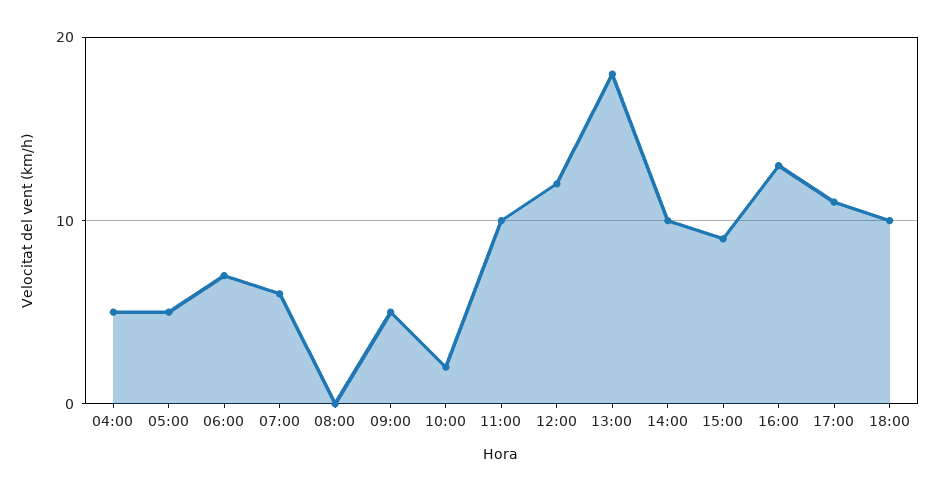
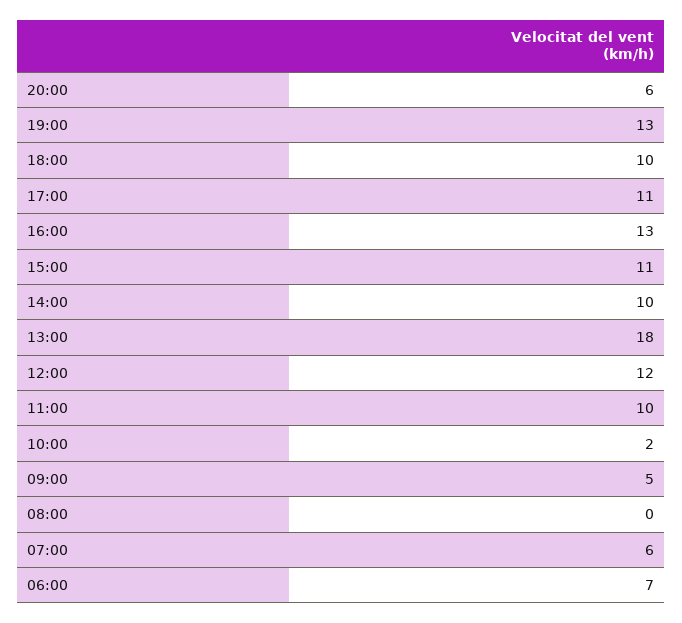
04:00: 5 -> none
05:00: 5 -> none
15:00: 9 -> 11
20:00: none -> 6
19:00: none -> 13

